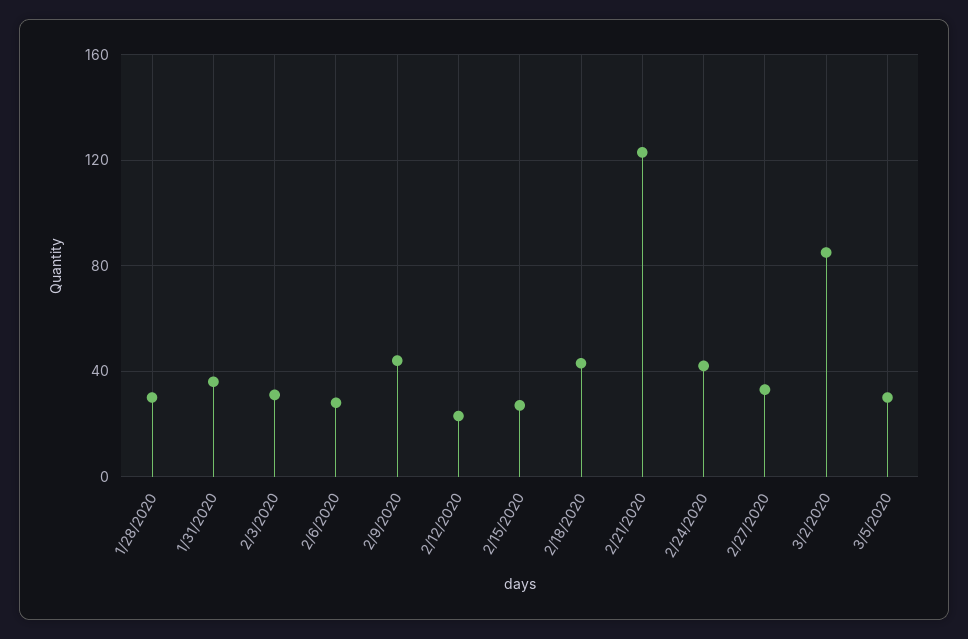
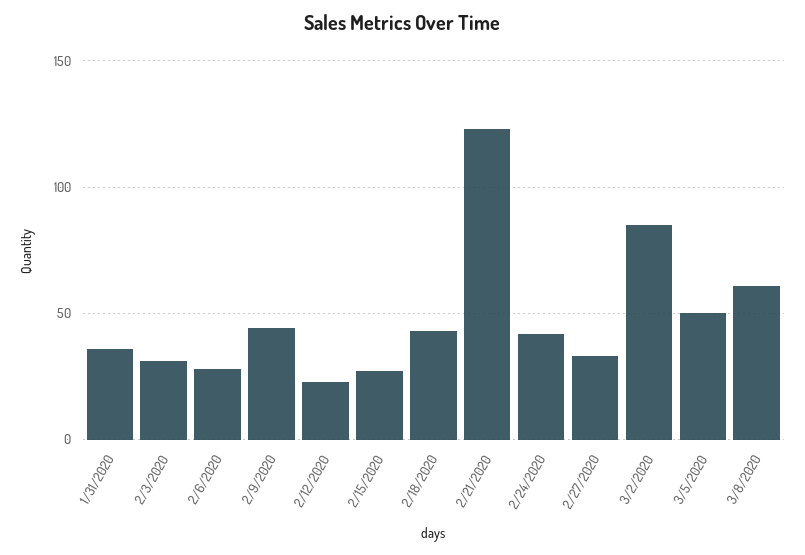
1/28/2020: 30 -> none
3/5/2020: 30 -> 50
3/8/2020: none -> 60

